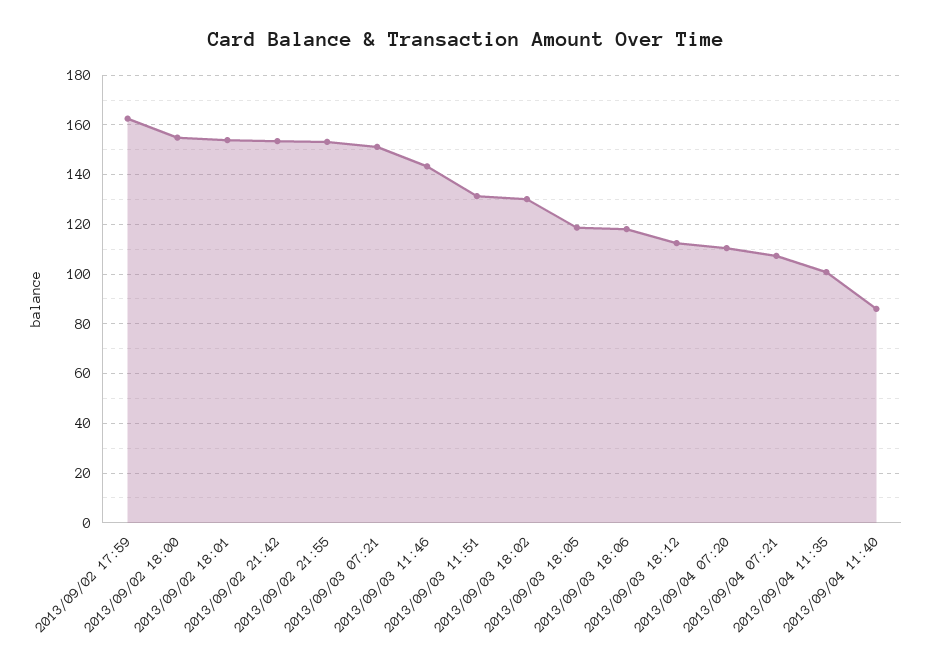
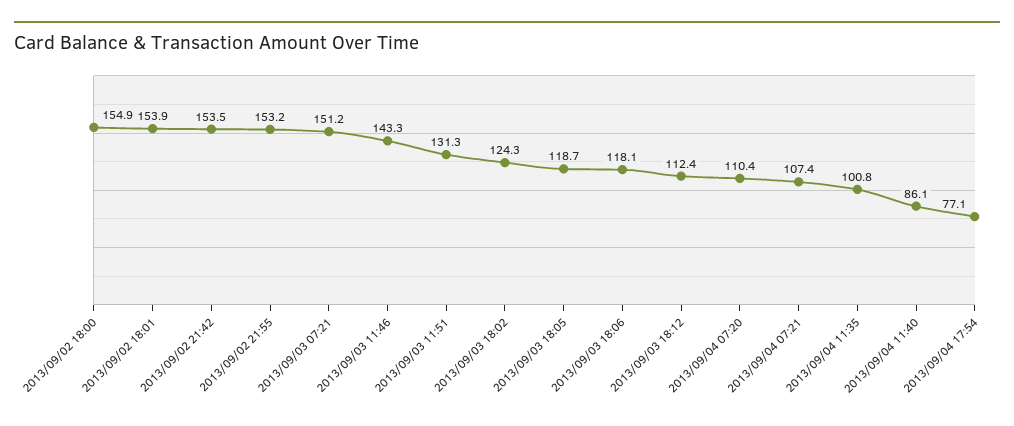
2013/09/02 17:59: 162.5 -> none
2013/09/03 18:02: 130 -> 124.3
2013/09/04 17:54: none -> 77.1

